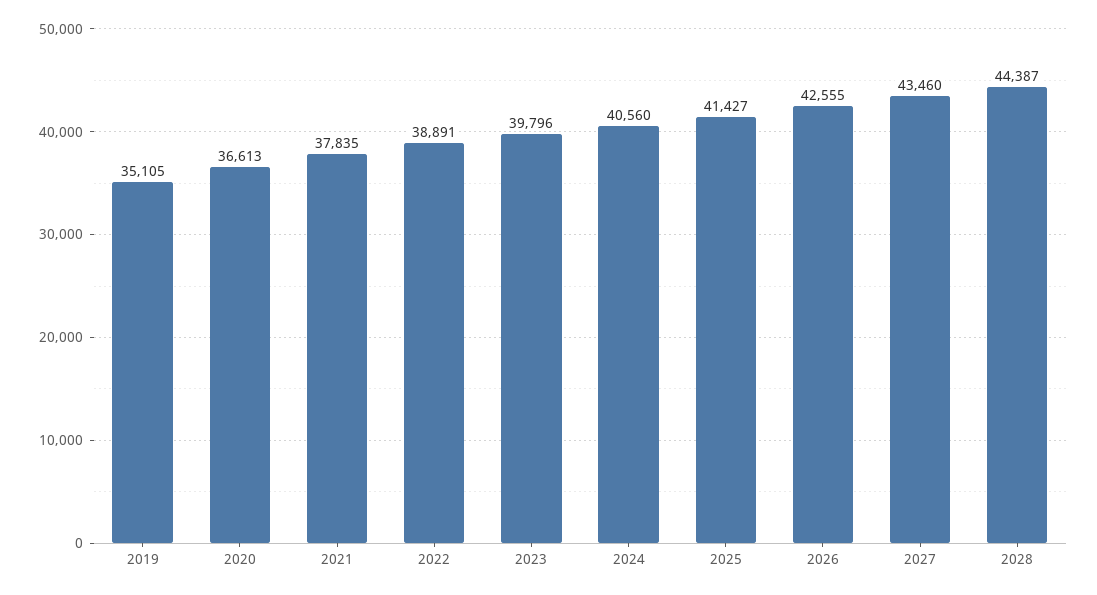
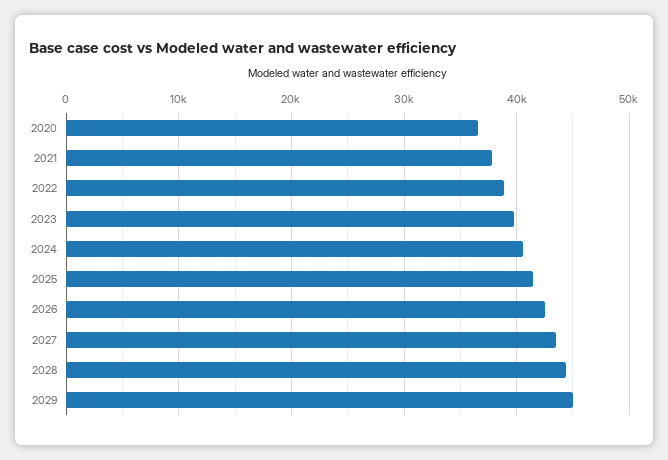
2019: 35105 -> none
2029: none -> 45000

